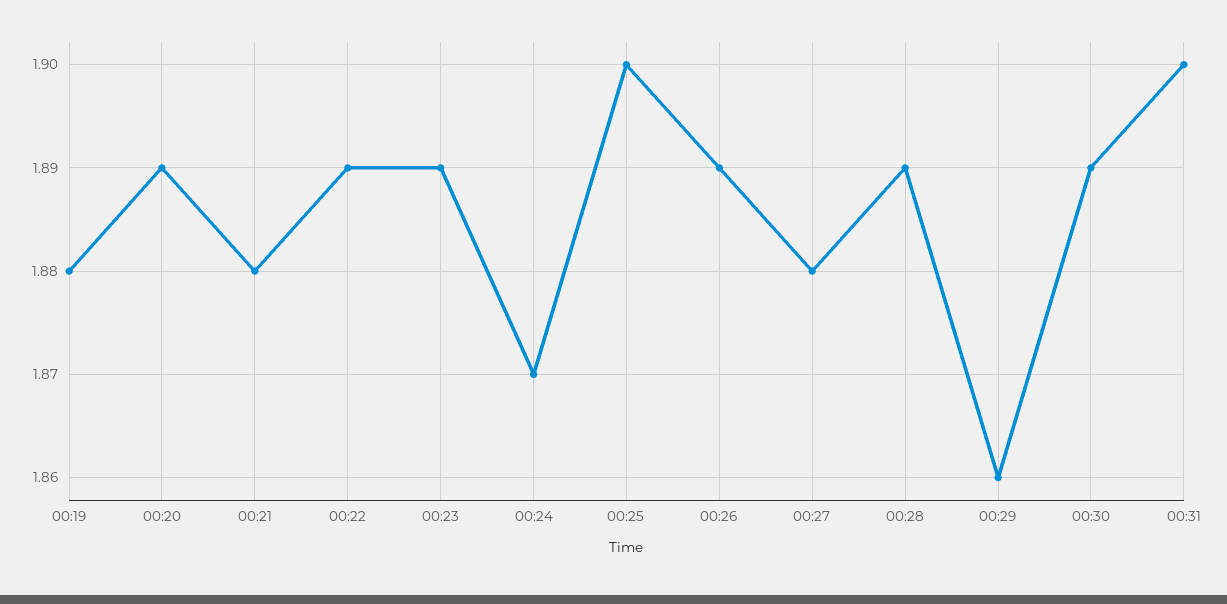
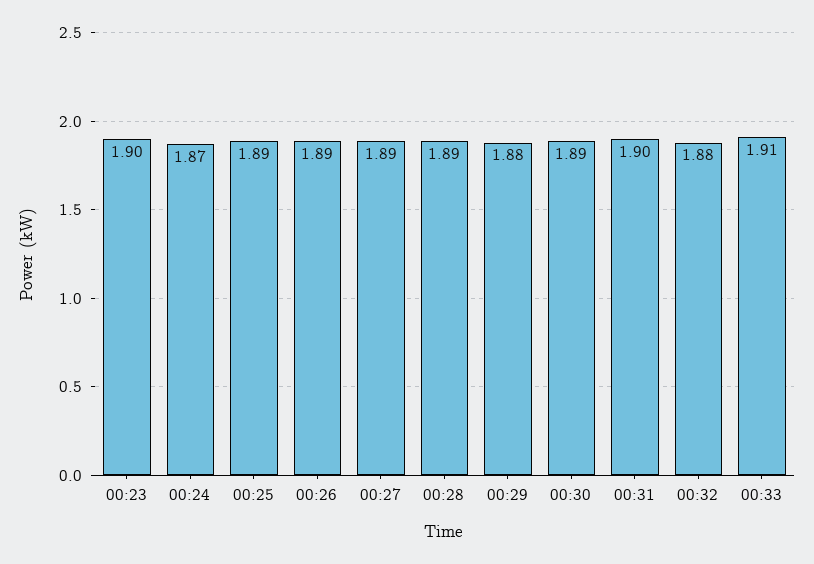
00:19: 1.88 -> none
00:20: 1.89 -> none
00:21: 1.88 -> none
00:22: 1.89 -> none
00:23: 1.89 -> 1.9
00:25: 1.9 -> 1.89
00:27: 1.88 -> 1.89
00:29: 1.86 -> 1.88
00:32: none -> 1.88
00:33: none -> 1.91

